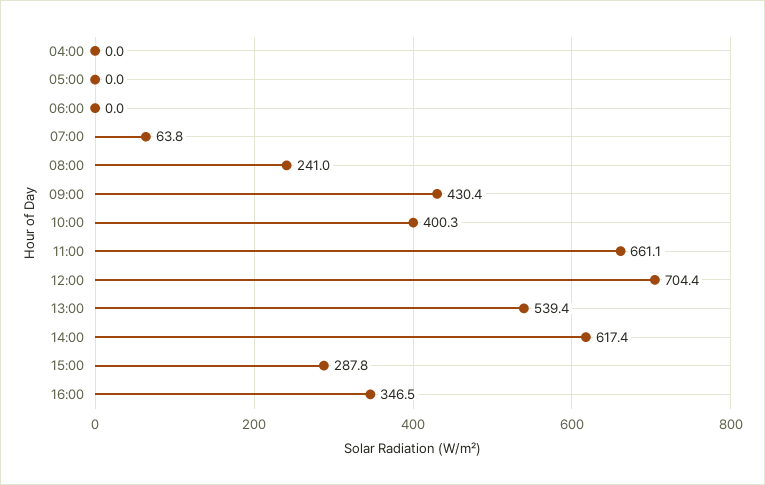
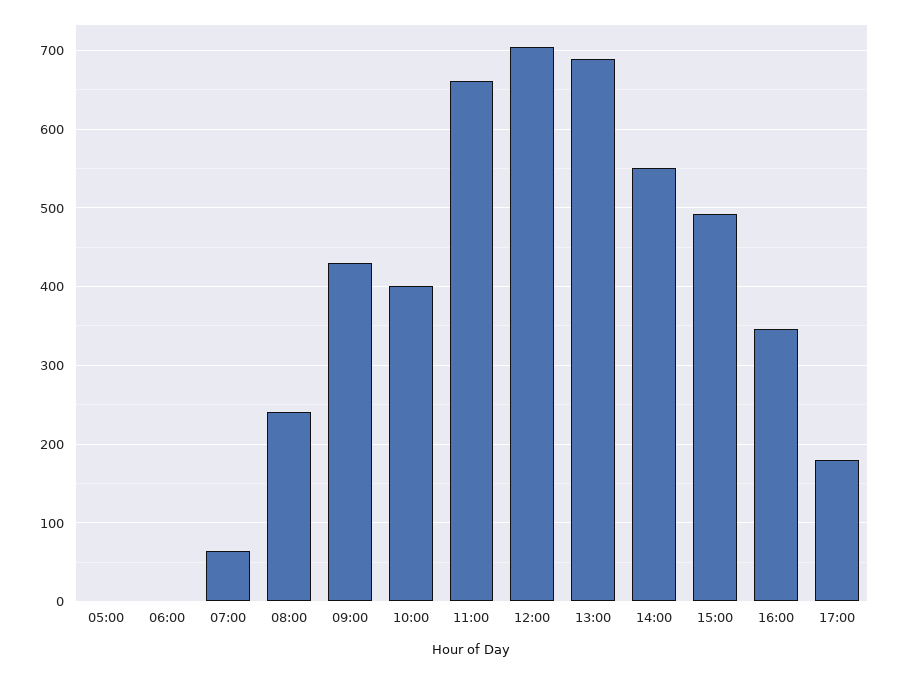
04:00: 0 -> none
13:00: 539.4 -> 690
14:00: 617.4 -> 550
15:00: 287.8 -> 490
17:00: none -> 180

